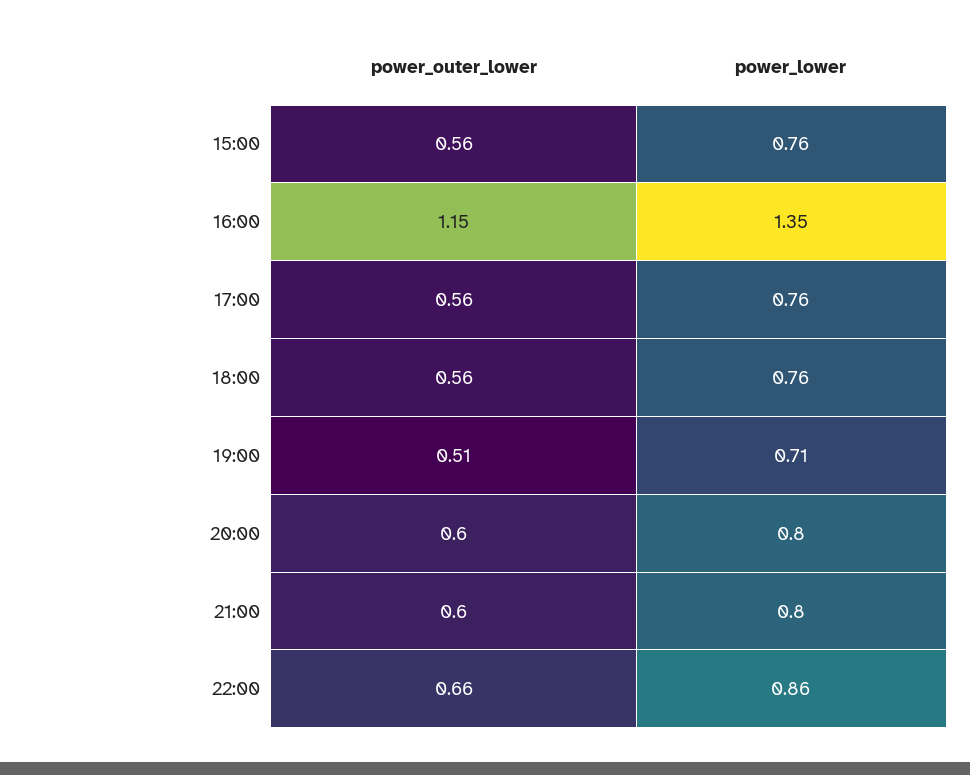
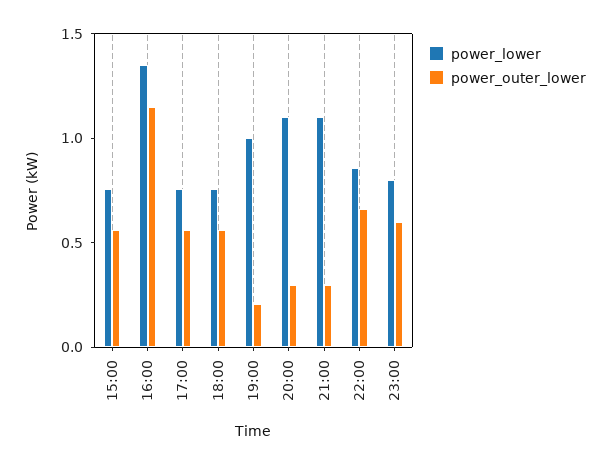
power_outer_lower, 19:00: 0.51 -> 0.2
power_lower, 19:00: 0.71 -> 1
power_outer_lower, 20:00: 0.6 -> 0.3
power_lower, 20:00: 0.8 -> 1.1
power_outer_lower, 21:00: 0.6 -> 0.3
power_lower, 21:00: 0.8 -> 1.1
power_lower, 23:00: none -> 0.8
power_outer_lower, 23:00: none -> 0.6

